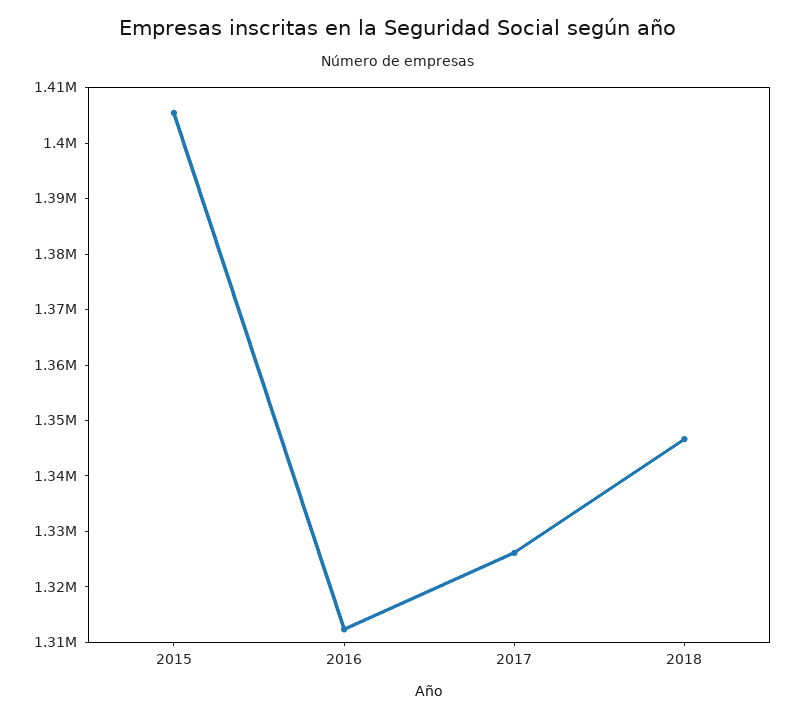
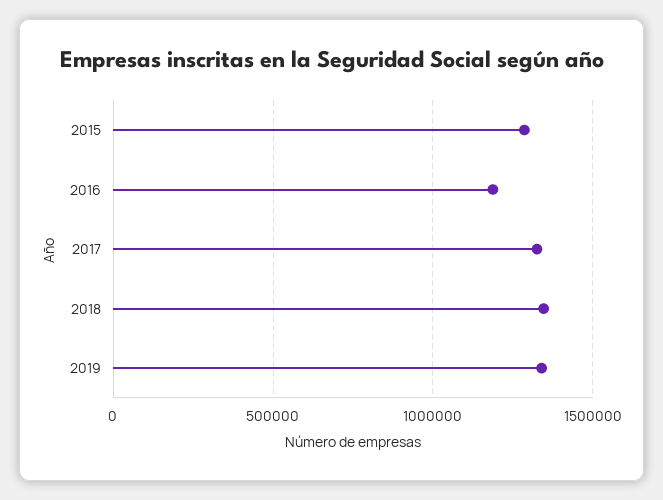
2015: 1406000 -> 1300000
2016: 1312000 -> 1200000
2019: none -> 1350000

